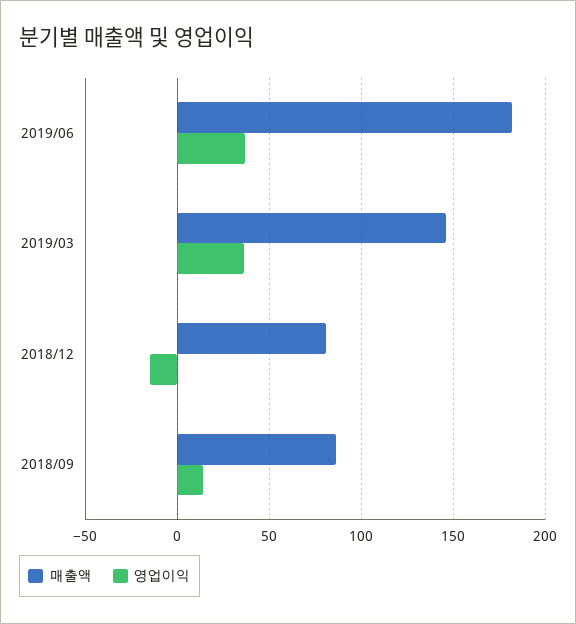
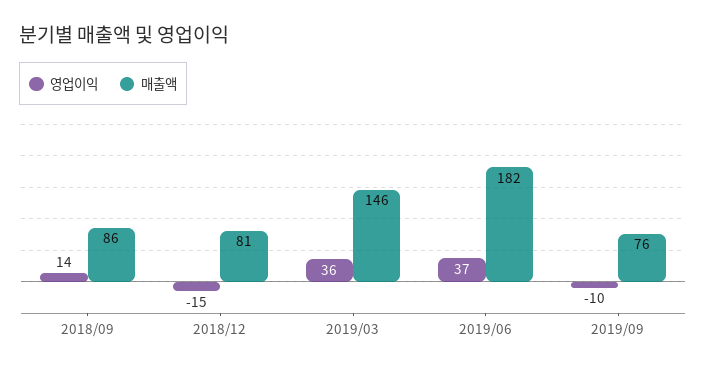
영업이익, 2019/09: none -> -10
매출액, 2019/09: none -> 76

